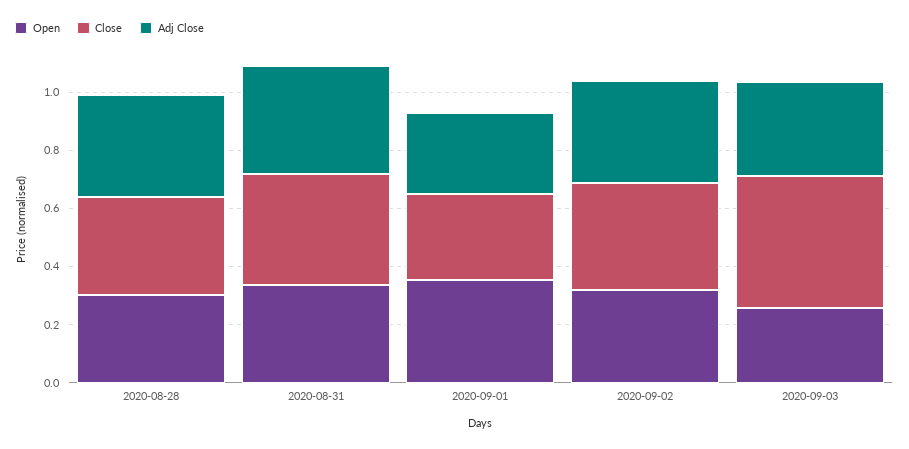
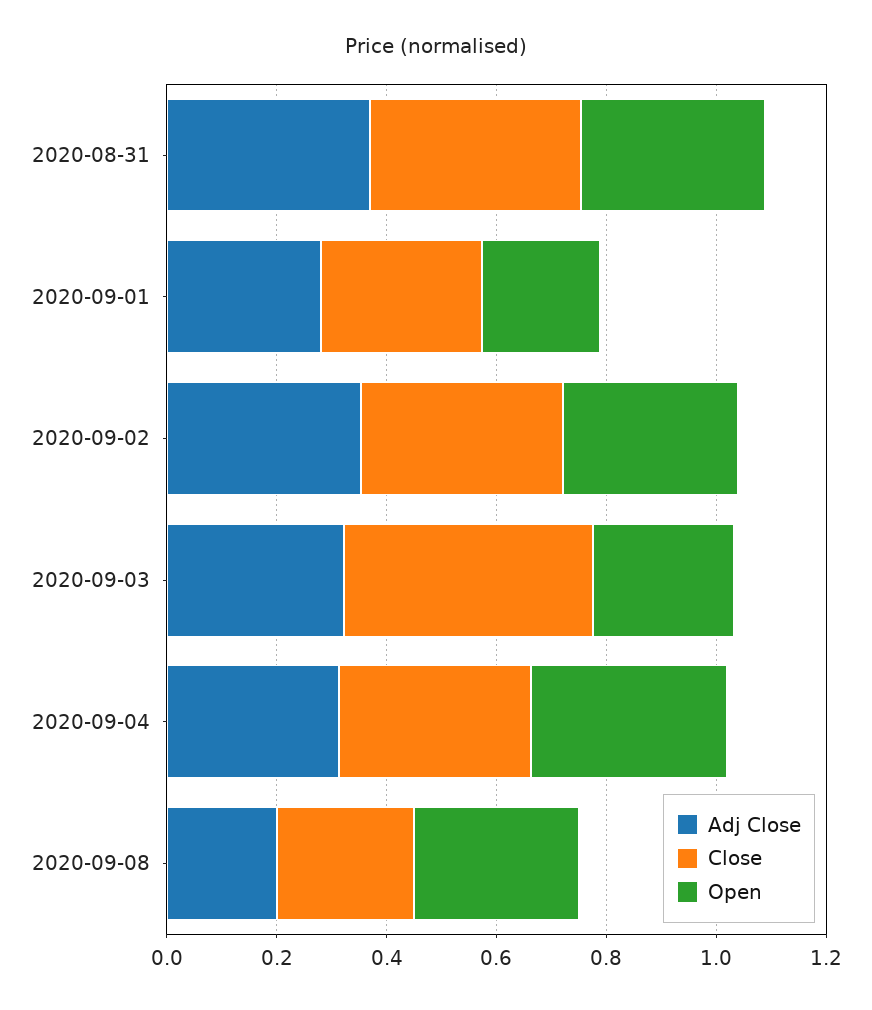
Open, 2020-08-28: 0.3 -> none
Close, 2020-08-28: 0.35 -> none
Adj Close, 2020-08-28: 0.35 -> none
Open, 2020-09-01: 0.35 -> 0.2
Adj Close, 2020-09-04: none -> 0.3
Close, 2020-09-04: none -> 0.35
Open, 2020-09-04: none -> 0.35
Adj Close, 2020-09-08: none -> 0.2
Close, 2020-09-08: none -> 0.25
Open, 2020-09-08: none -> 0.3

